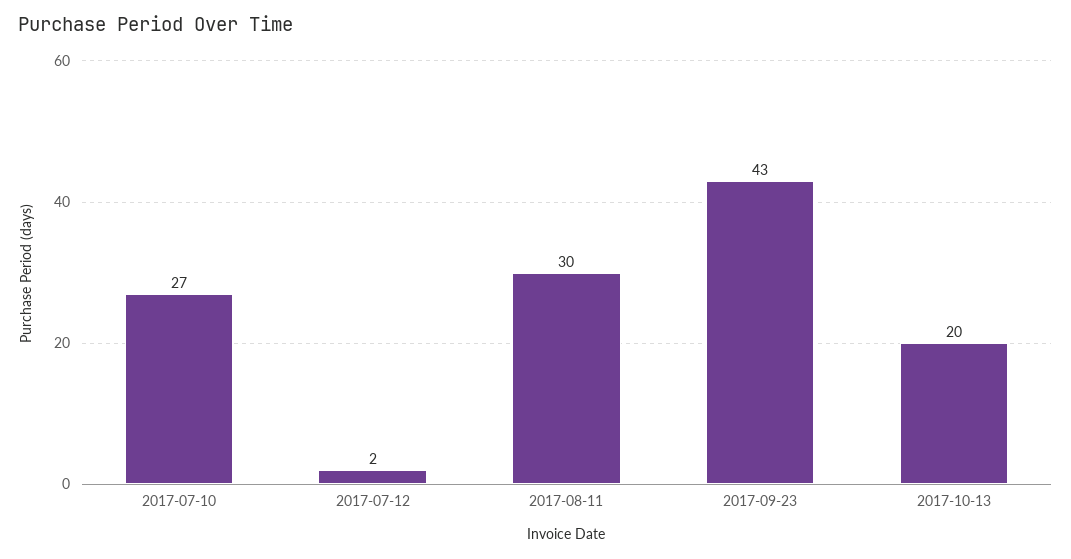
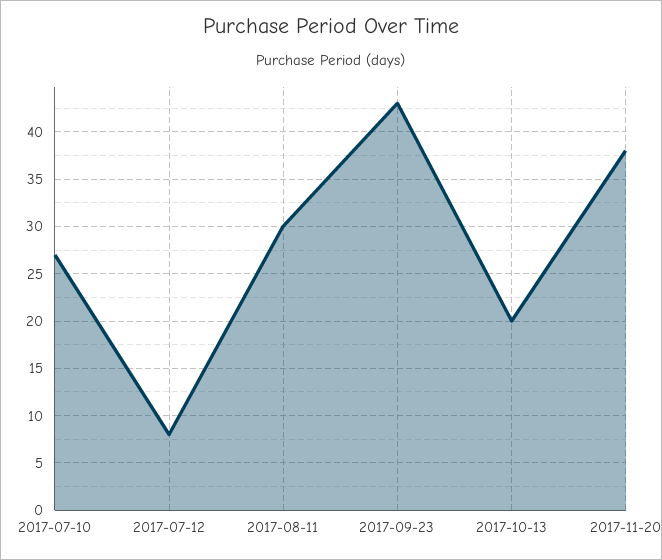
2017-07-12: 2 -> 8
2017-11-20: none -> 38

